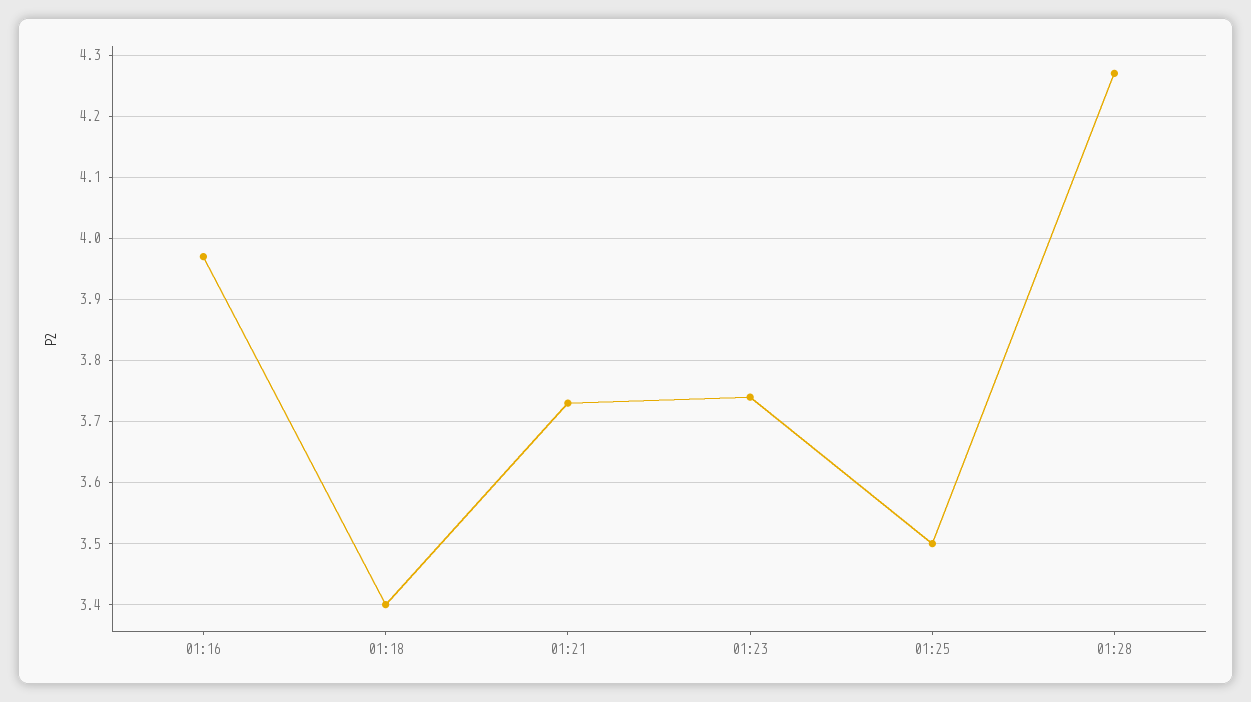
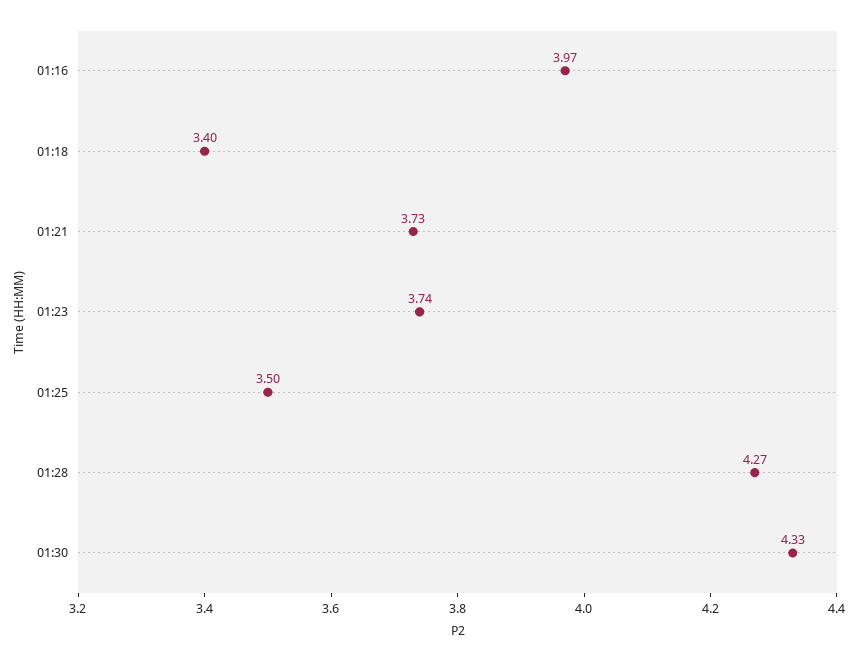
01:30: none -> 4.33

